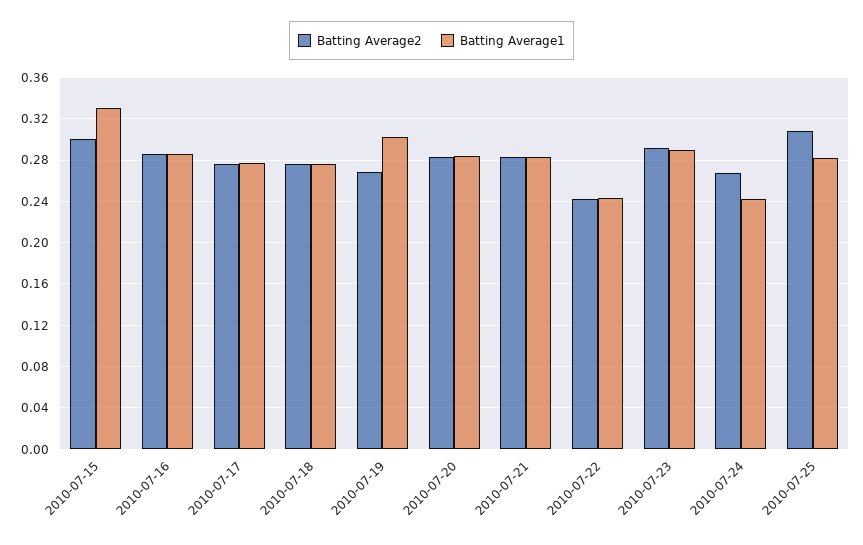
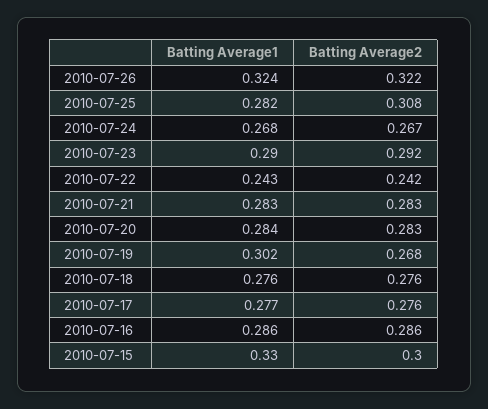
Batting Average1, 2010-07-24: 0.24 -> 0.268
Batting Average1, 2010-07-26: none -> 0.324
Batting Average2, 2010-07-26: none -> 0.322

